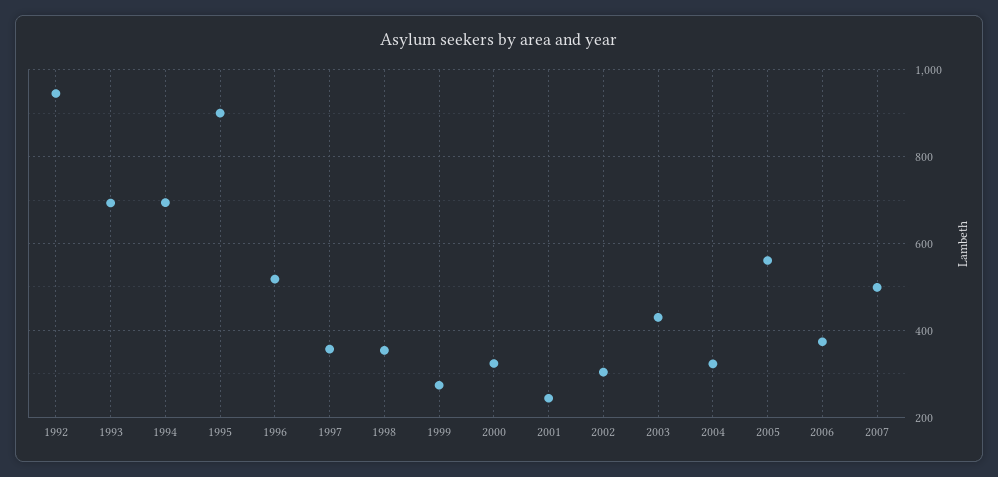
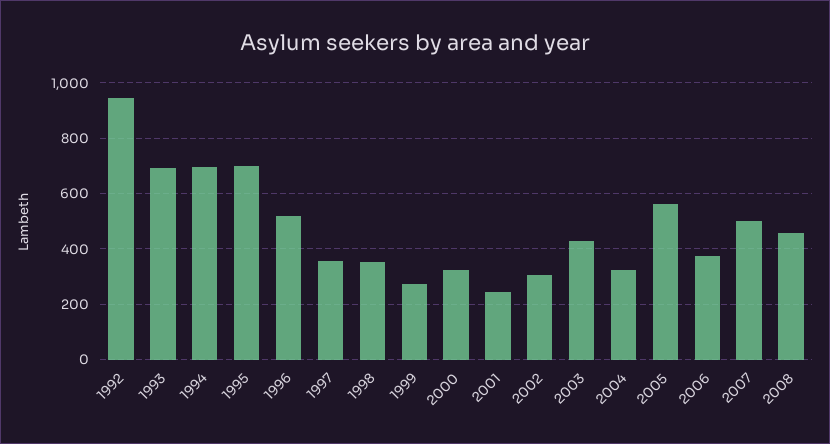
1995: 900 -> 700
2008: none -> 450

